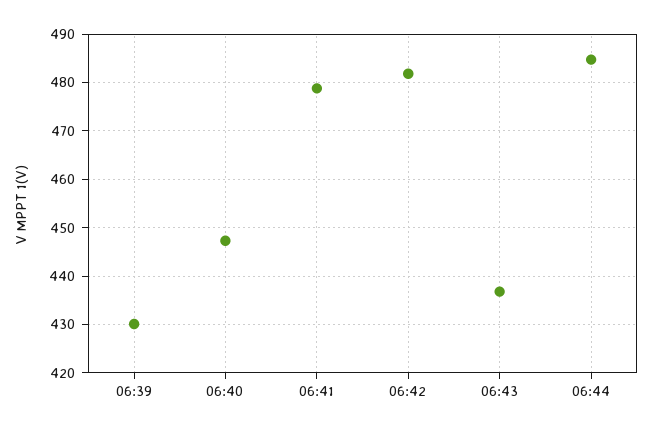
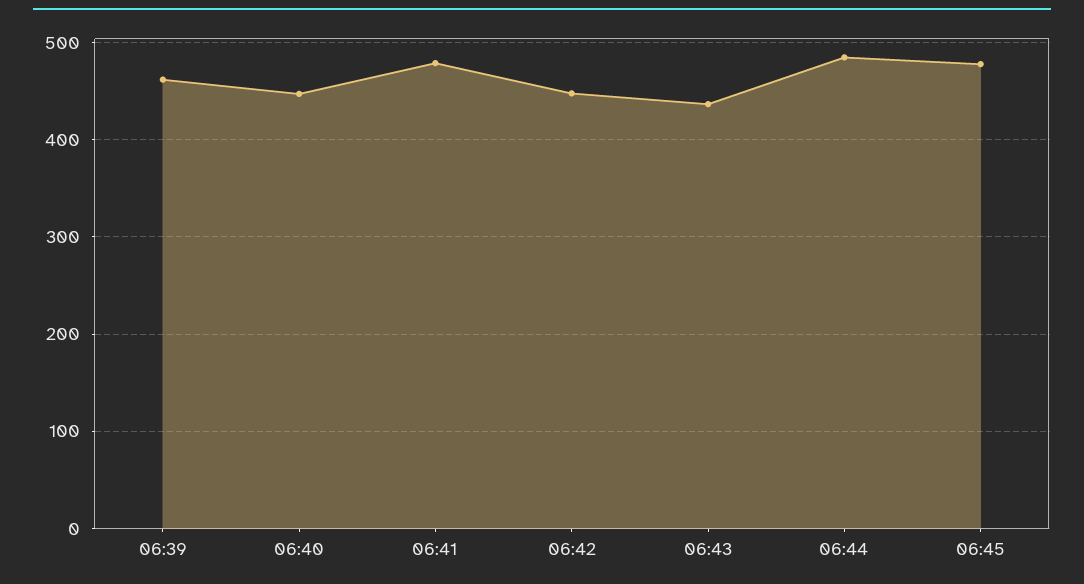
06:39: 430 -> 460
06:42: 482 -> 450
06:45: none -> 480

